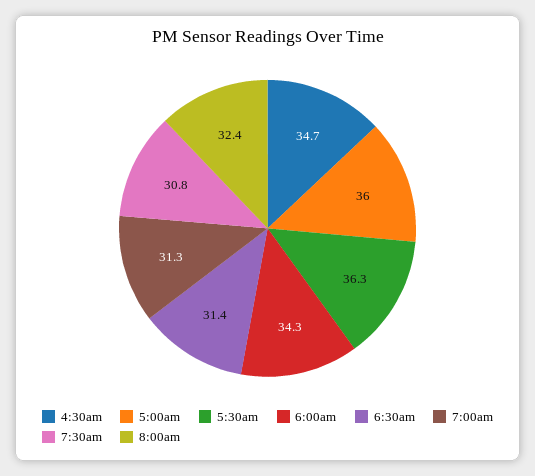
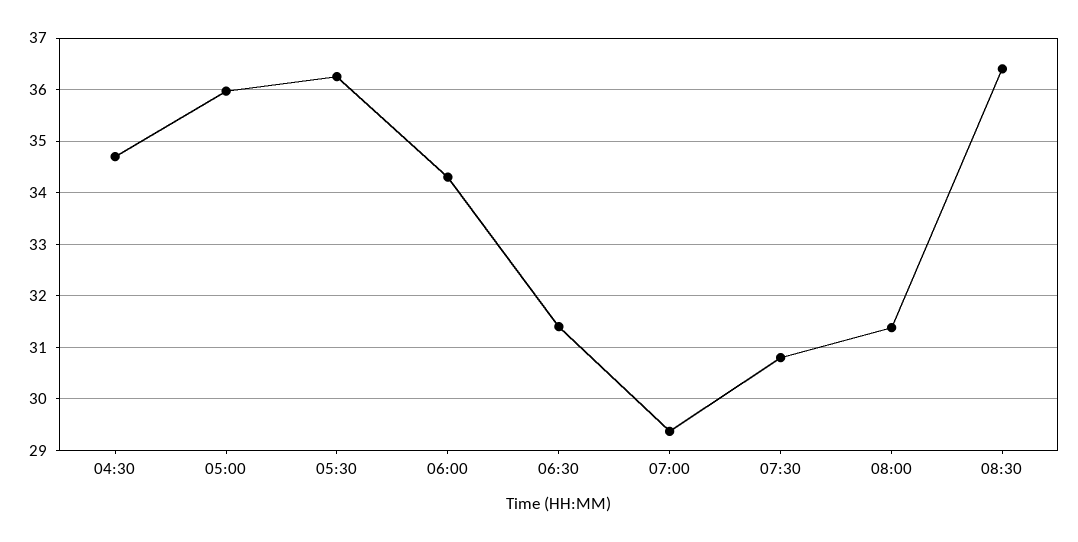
7:00am: 31.3 -> 29.4
8:00am: 32.4 -> 31.4
08:30: none -> 36.4

